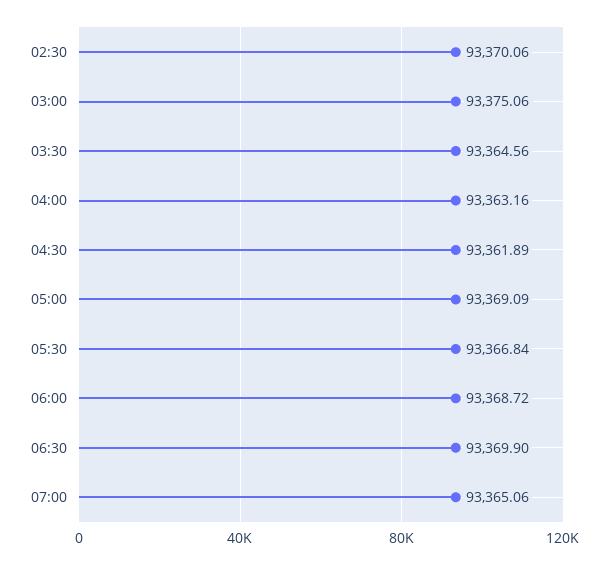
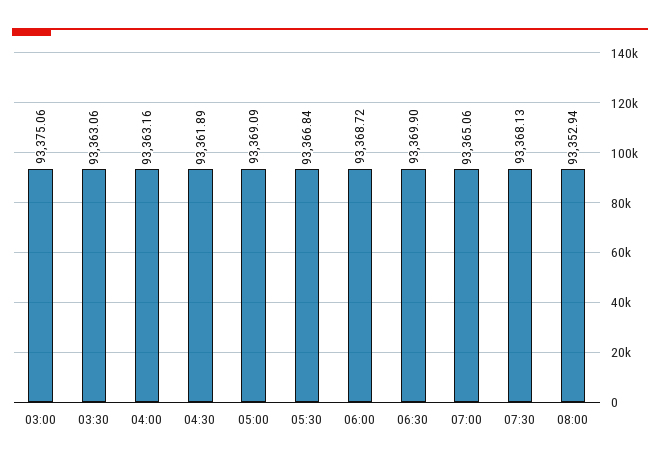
02:30: 93370.06 -> none
03:30: 93364.56 -> 93363.06
07:30: none -> 93368.13
08:00: none -> 93352.94

